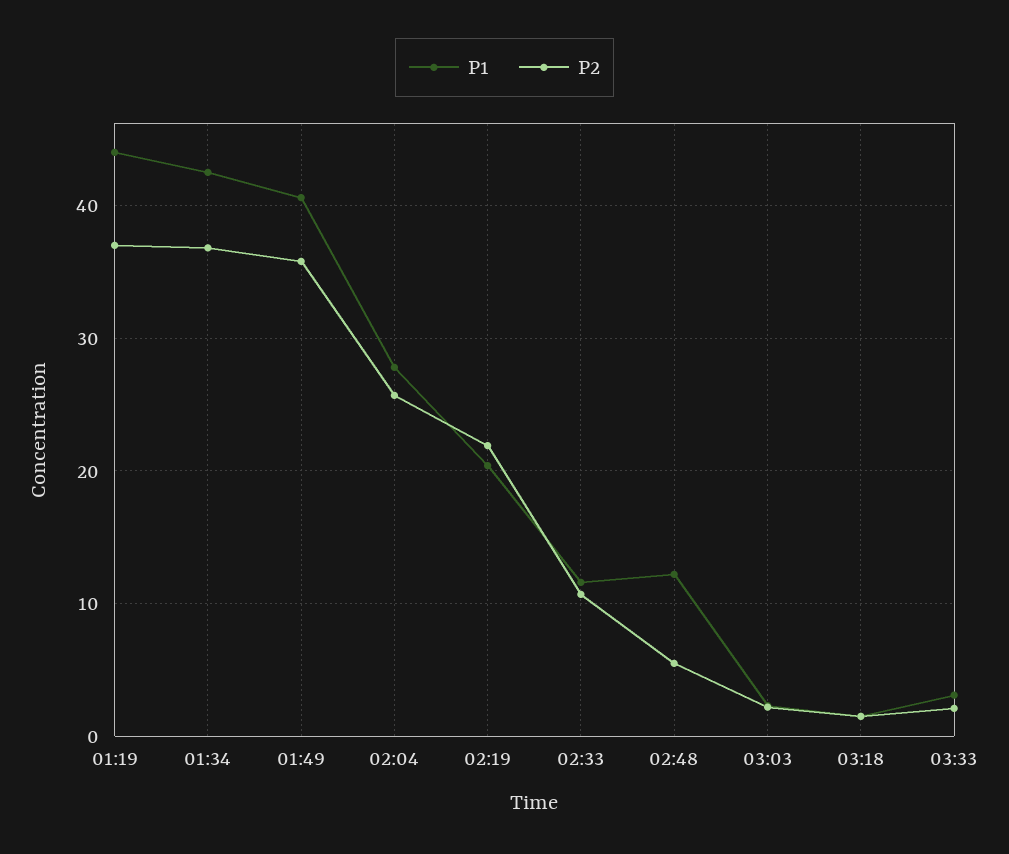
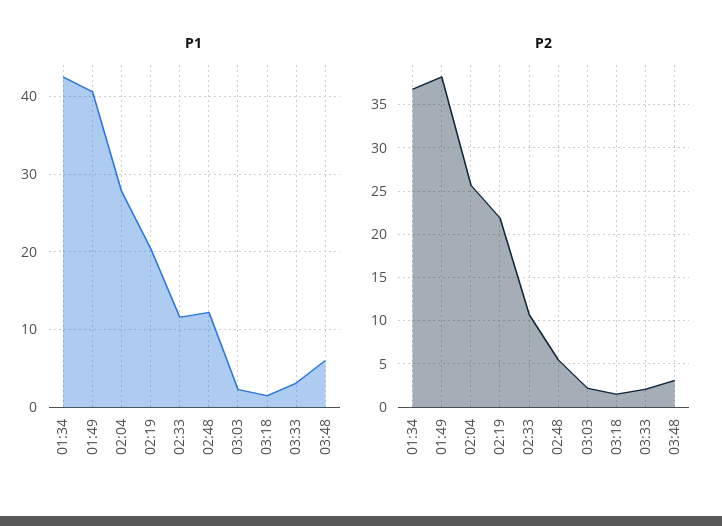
P1, 01:19: 44 -> none
P2, 01:19: 37 -> none
P2, 01:49: 36 -> 38
P1, 03:48: none -> 6
P2, 03:48: none -> 3

